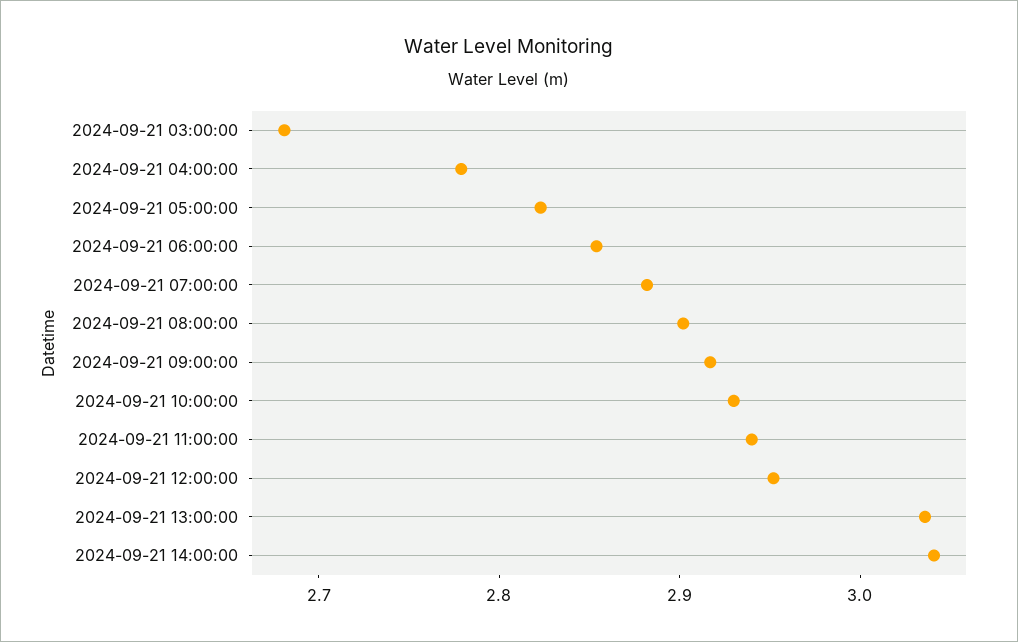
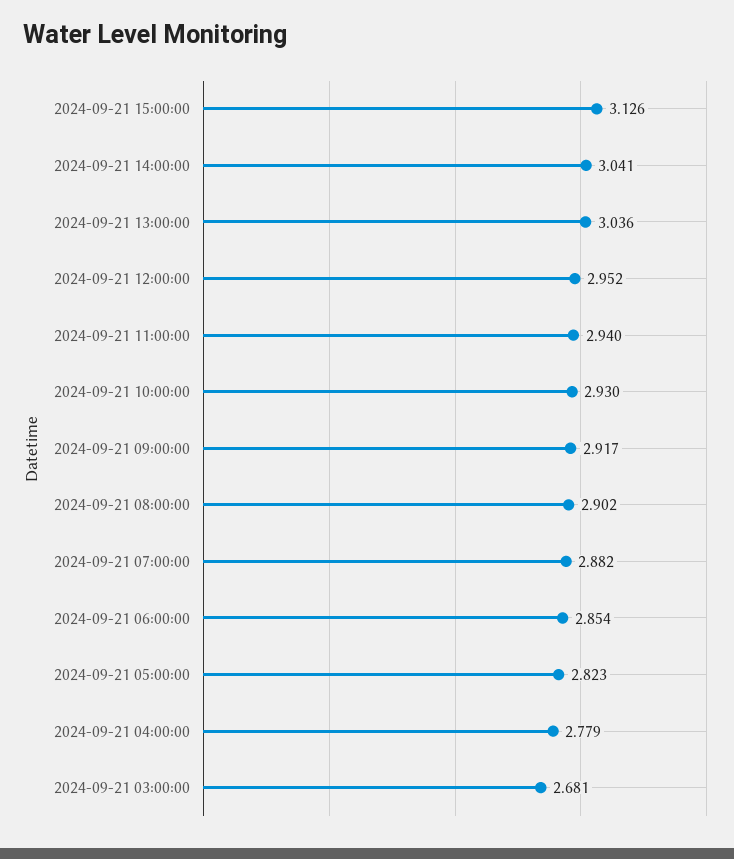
2024-09-21 15:00:00: none -> 3.126

